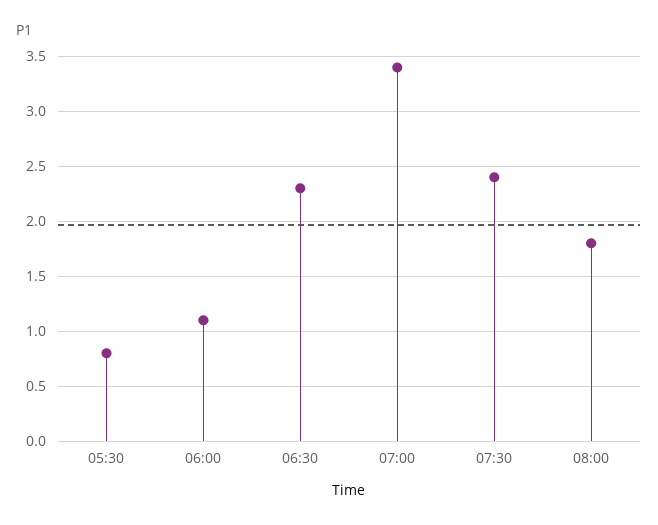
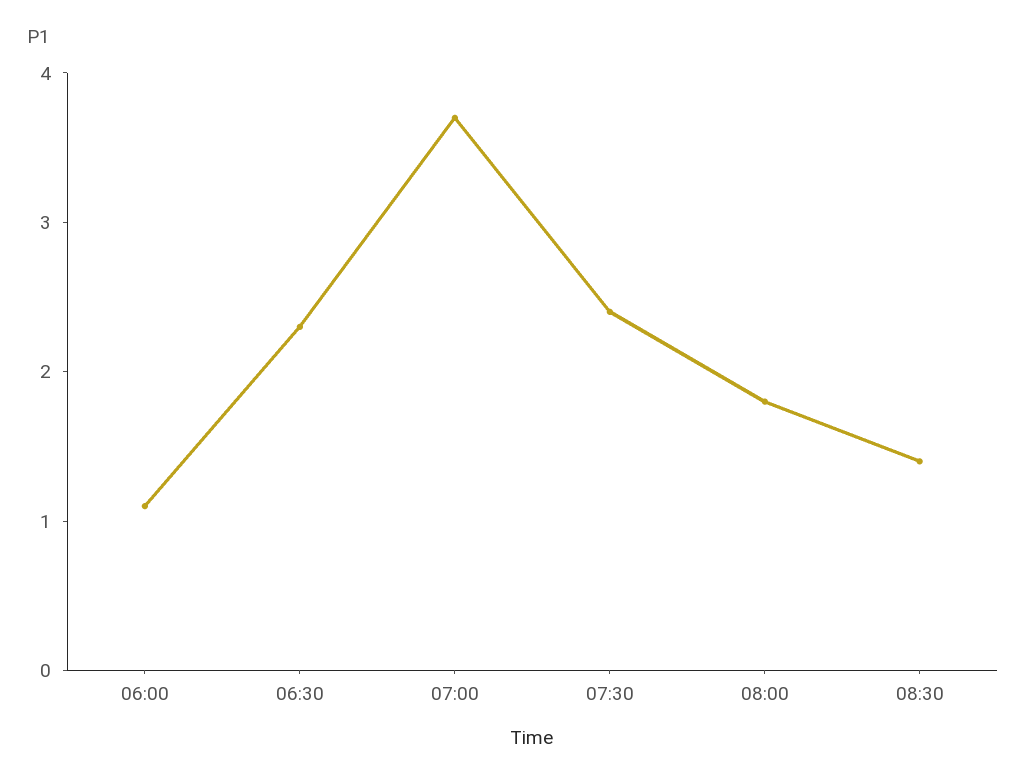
05:30: 0.8 -> none
07:00: 3.4 -> 3.7
08:30: none -> 1.4

